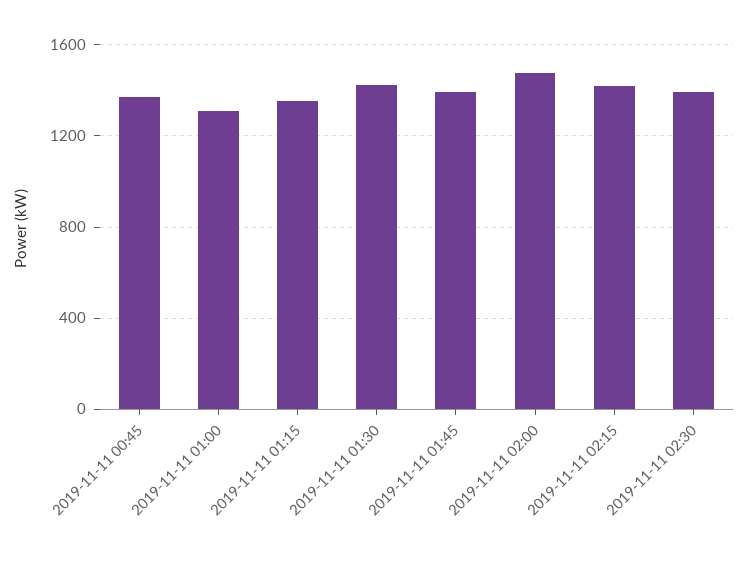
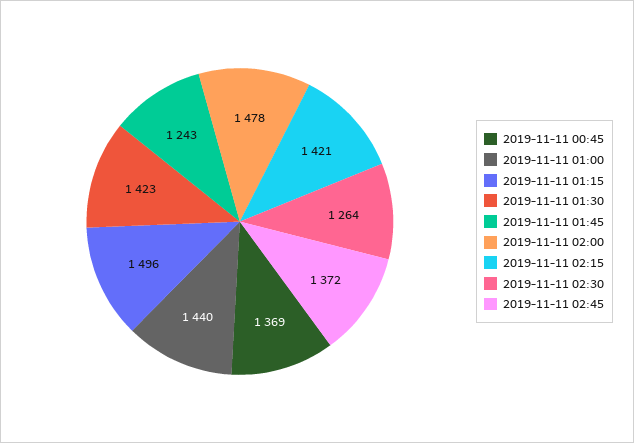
2019-11-11 01:00: 1300 -> 1440
2019-11-11 01:15: 1350 -> 1496
2019-11-11 01:45: 1400 -> 1243
2019-11-11 02:30: 1400 -> 1264
2019-11-11 02:45: none -> 1372

